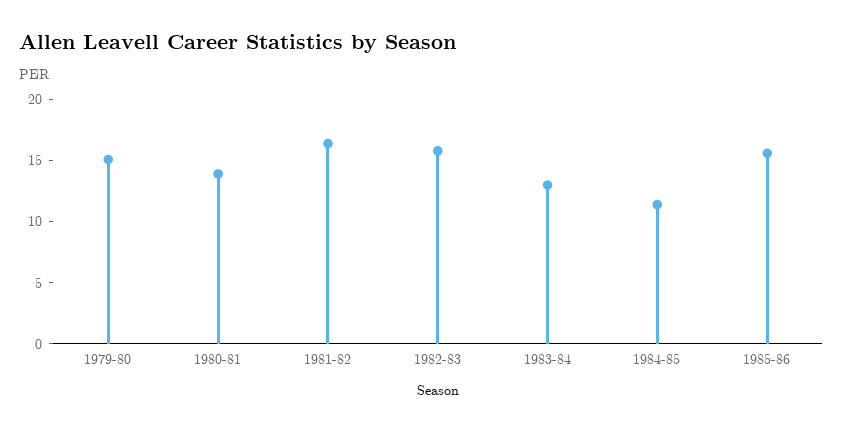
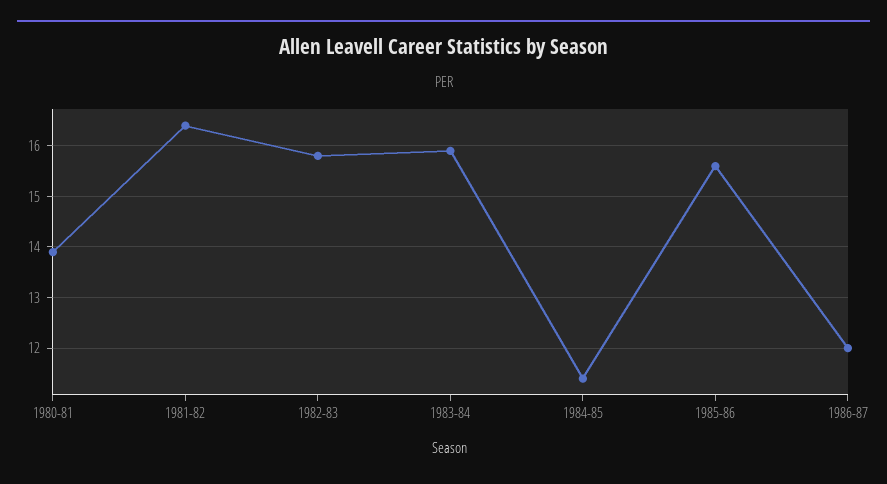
1979-80: 15 -> none
1983-84: 13 -> 16
1986-87: none -> 12

